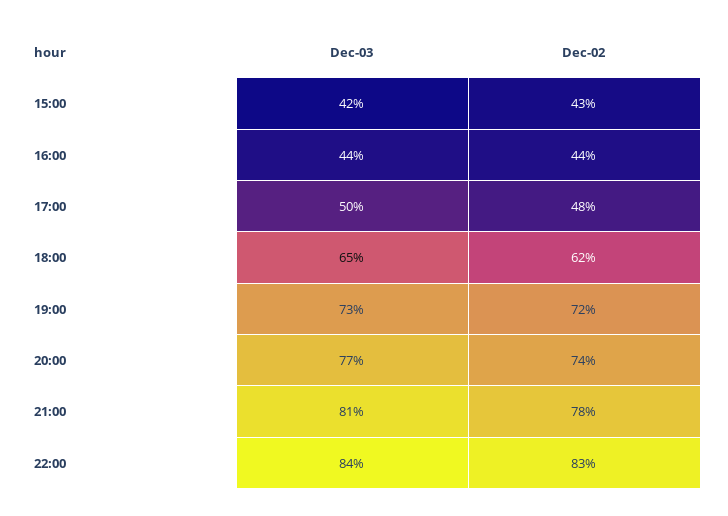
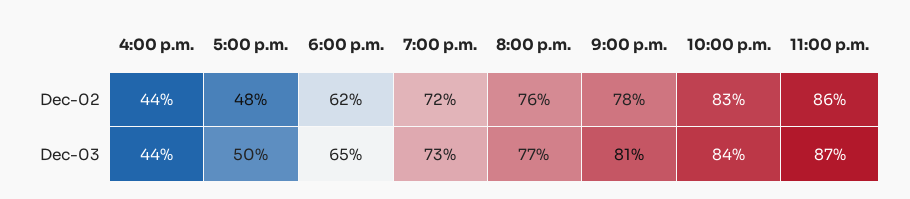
Dec-03, 15:00: 42 -> none
Dec-02, 15:00: 43 -> none
Dec-02, 20:00: 74 -> 76
Dec-02, 11:00 p.m.: none -> 86
Dec-03, 11:00 p.m.: none -> 87

